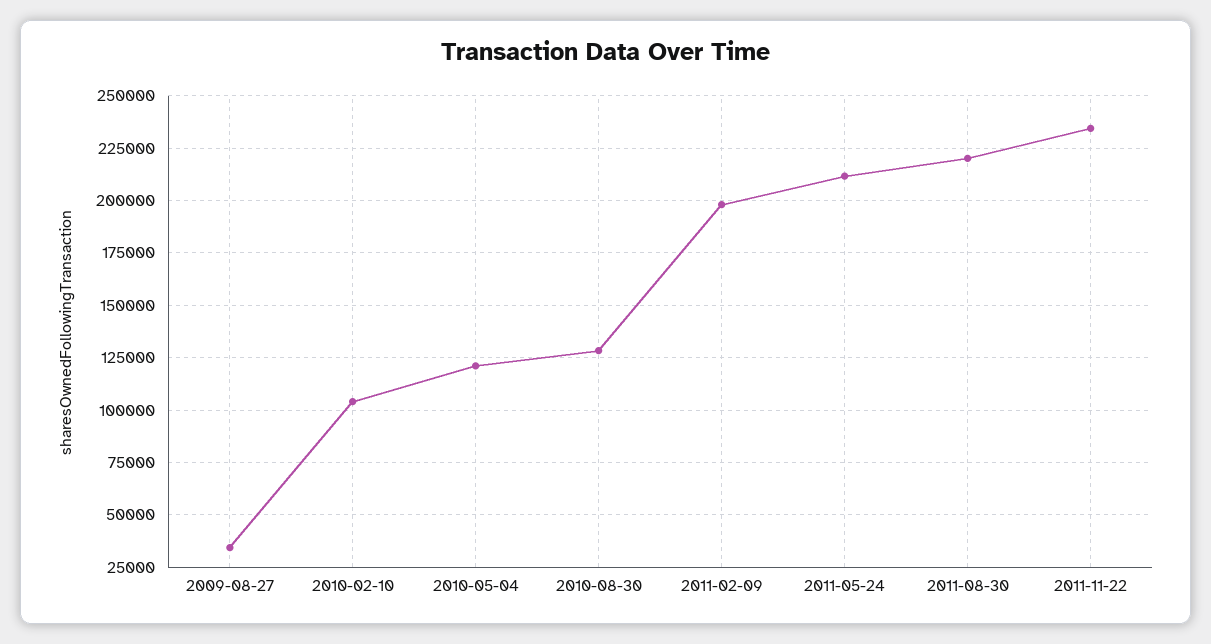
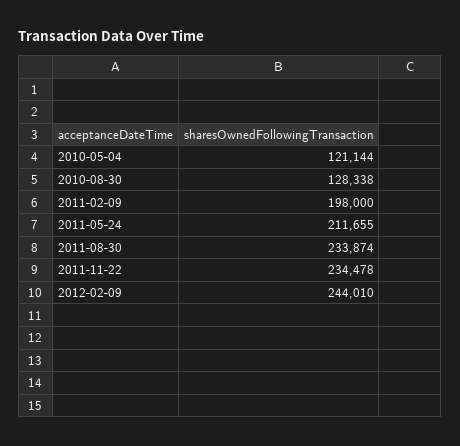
2009-08-27: 35000 -> none
2010-02-10: 105000 -> none
2011-08-30: 220000 -> 233874
2012-02-09: none -> 244010

